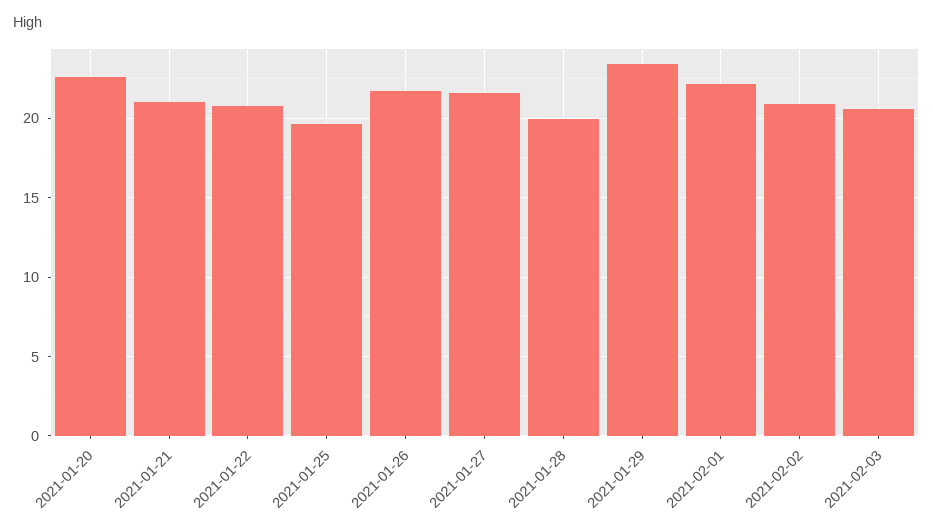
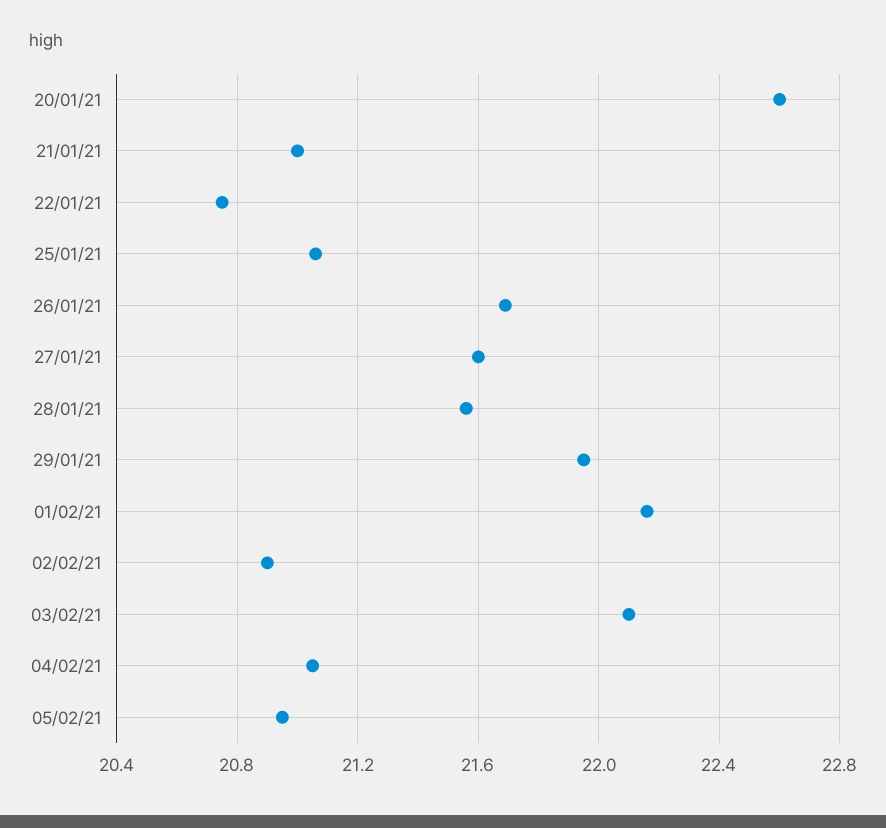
2021-01-25: 19.5 -> 21.05
2021-01-28: 20 -> 21.55
2021-01-29: 23.5 -> 21.95
2021-02-03: 20.5 -> 22.1
04/02/21: none -> 21.05
05/02/21: none -> 20.95

